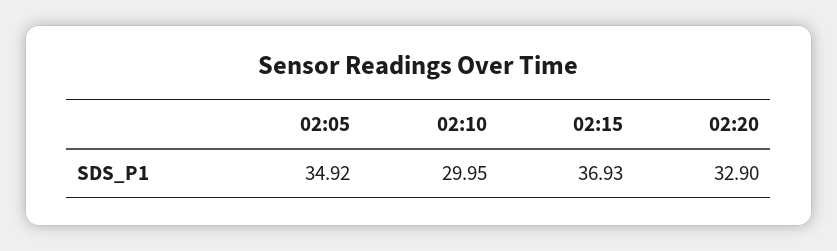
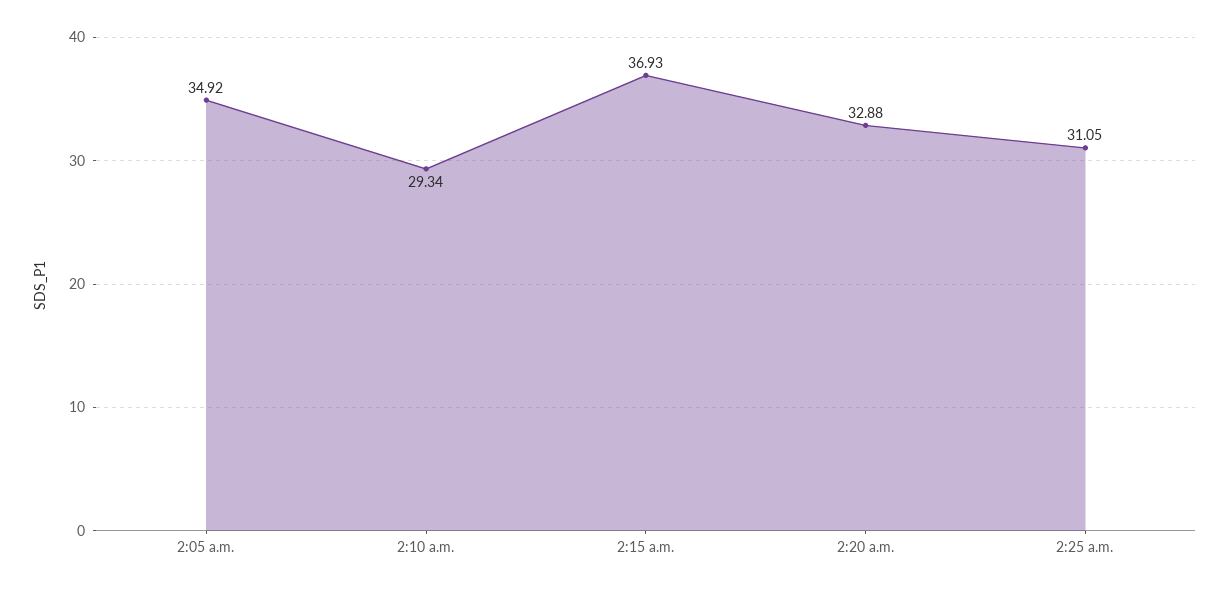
02:10: 29.95 -> 29.34
02:20: 32.9 -> 32.88
2:25 a.m.: none -> 31.05

